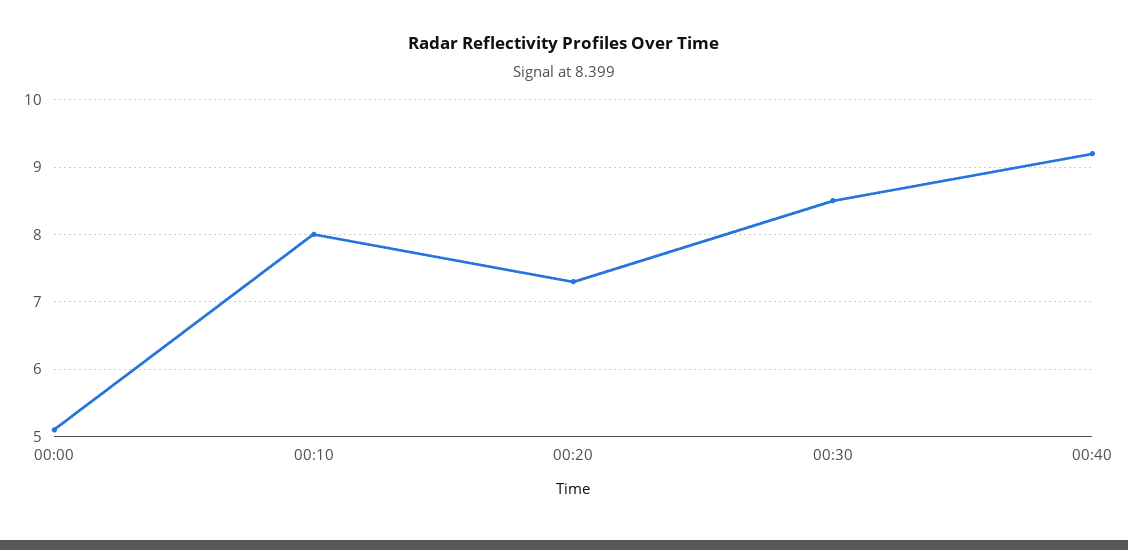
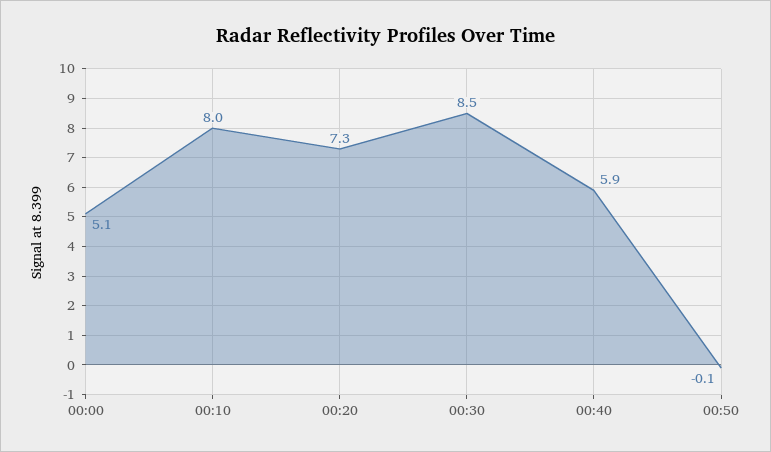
00:40: 9.2 -> 5.9
00:50: none -> -0.1

